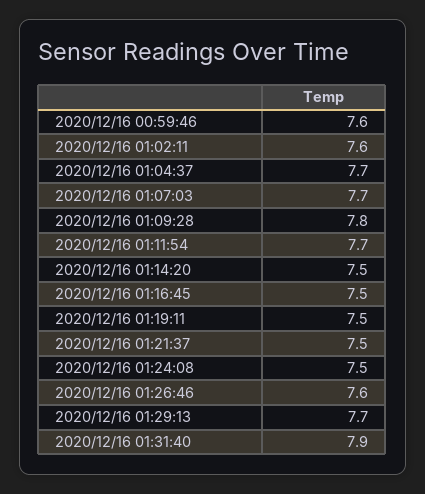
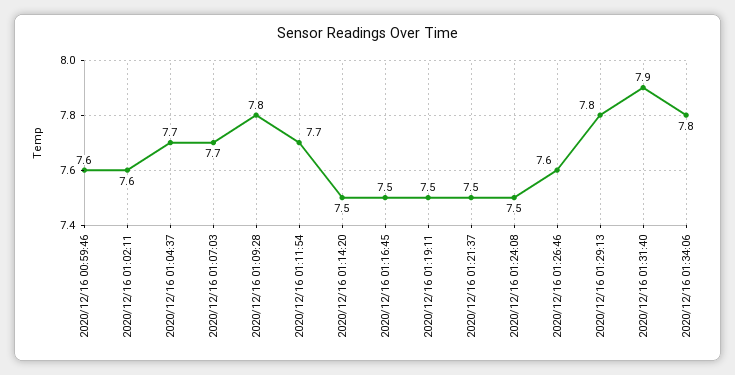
2020/12/16 01:29:13: 7.7 -> 7.8
2020/12/16 01:34:06: none -> 7.8

